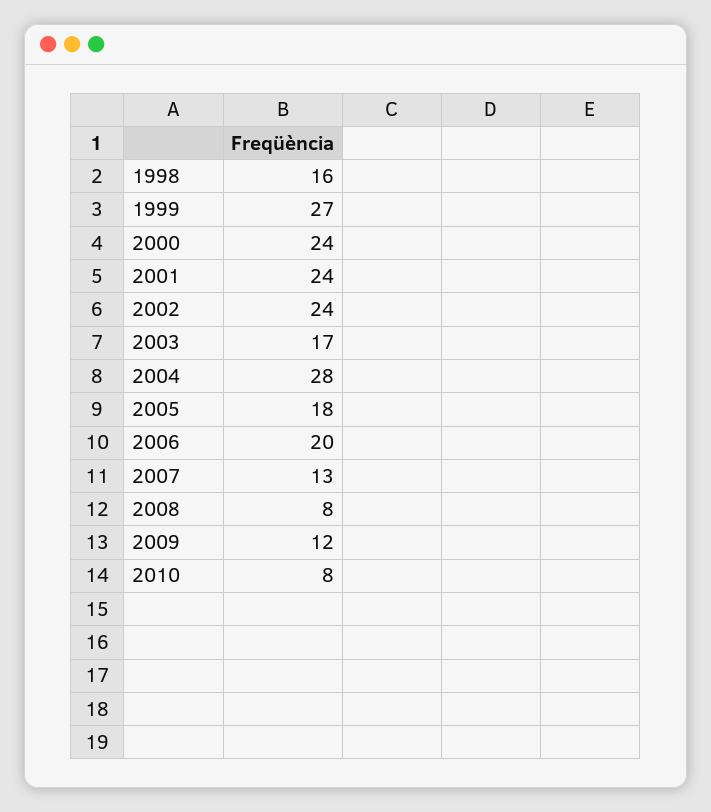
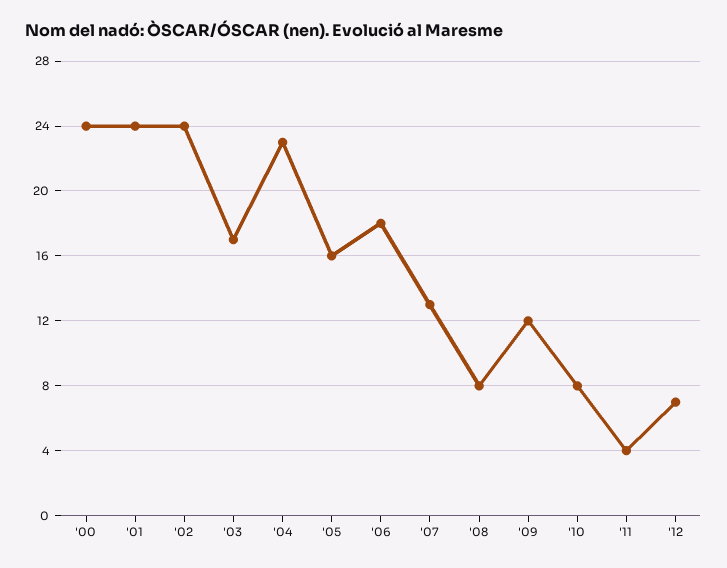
1998: 16 -> none
1999: 27 -> none
2004: 28 -> 23
2005: 18 -> 16
2006: 20 -> 18
'11: none -> 4
'12: none -> 7

